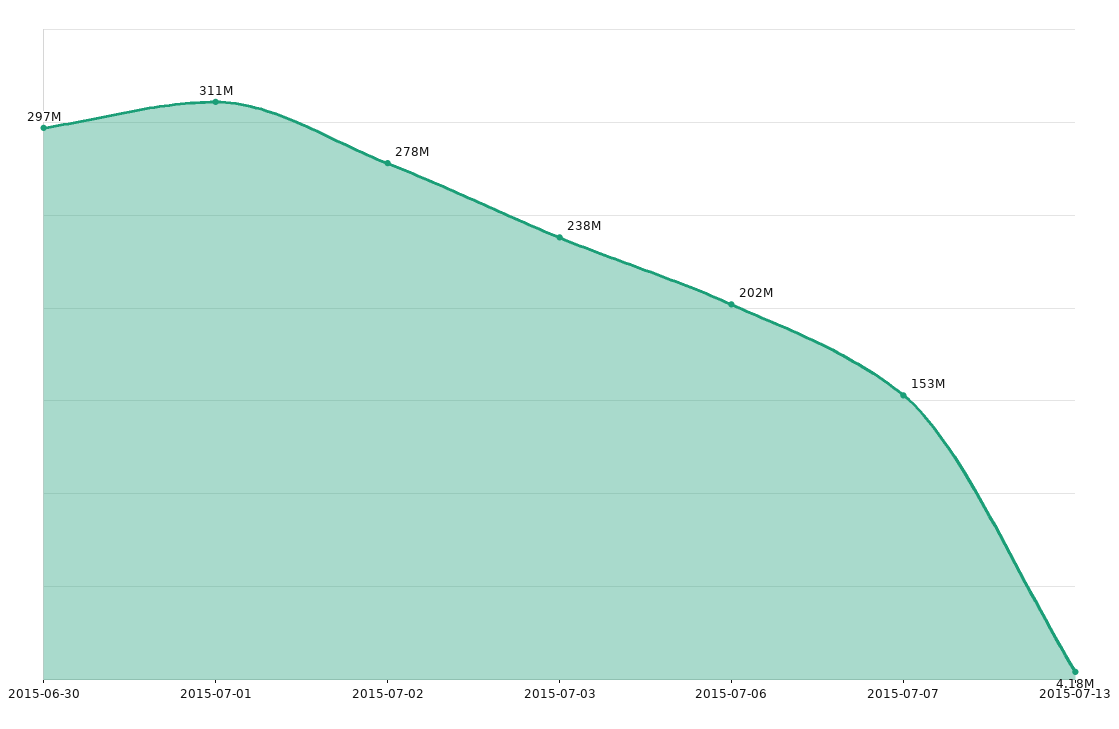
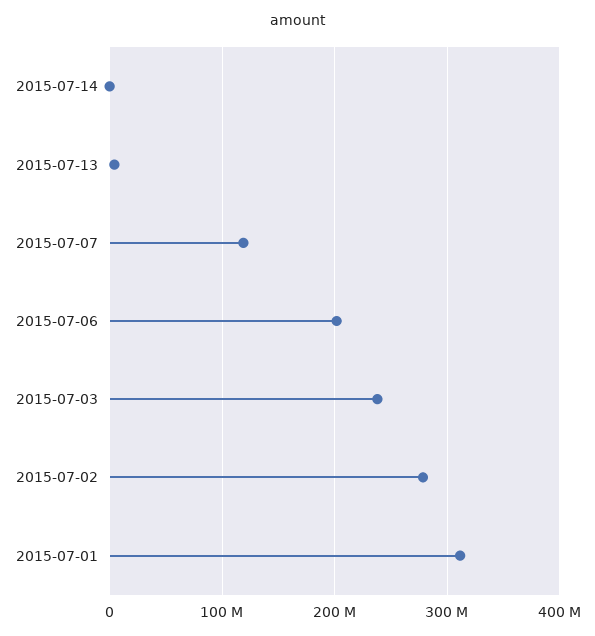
2015-06-30: 297000000 -> none
2015-07-07: 153000000 -> 120000000
2015-07-14: none -> 0

